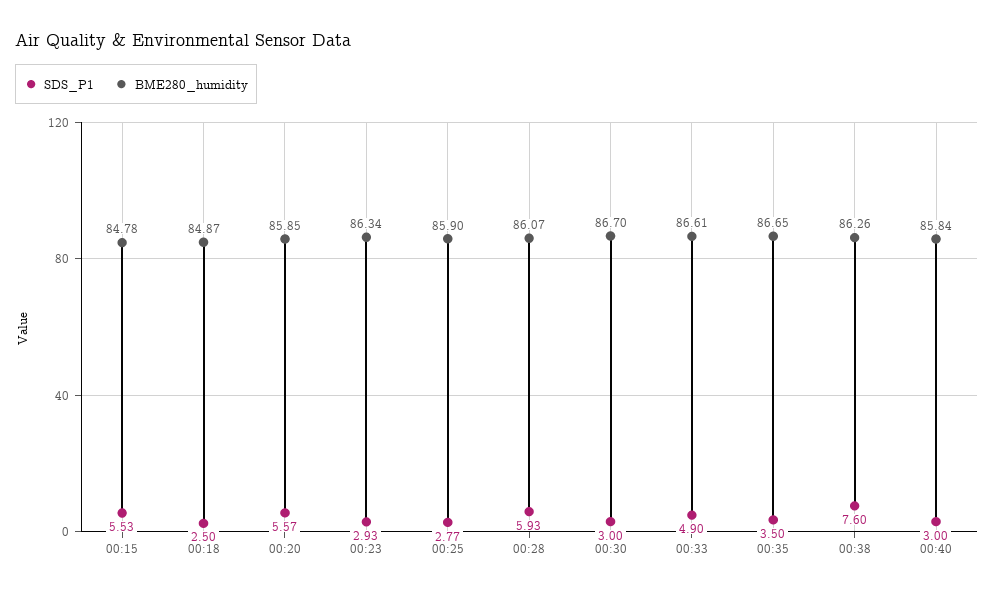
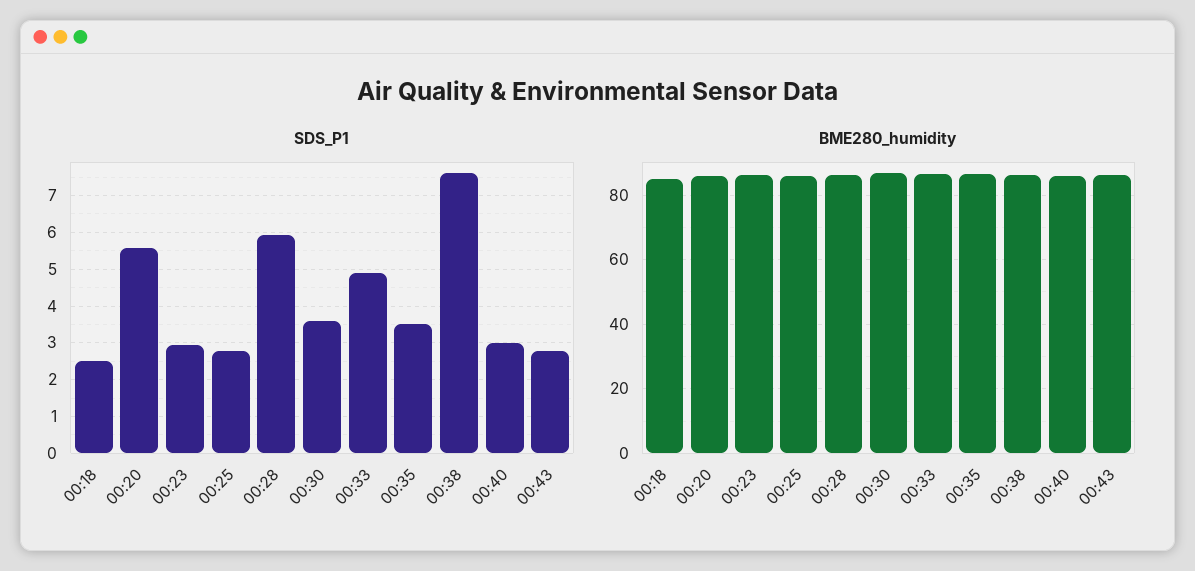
SDS_P1, 00:15: 5.53 -> none
BME280_humidity, 00:15: 84.78 -> none
SDS_P1, 00:30: 3 -> 3.6
SDS_P1, 00:43: none -> 2.8
BME280_humidity, 00:43: none -> 86

